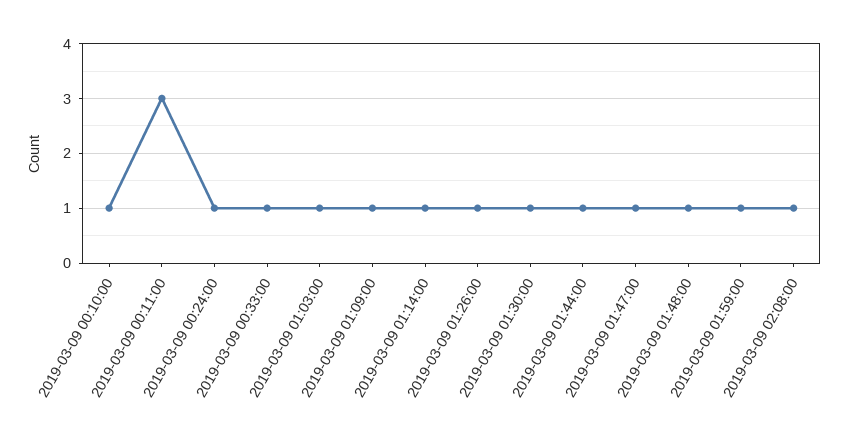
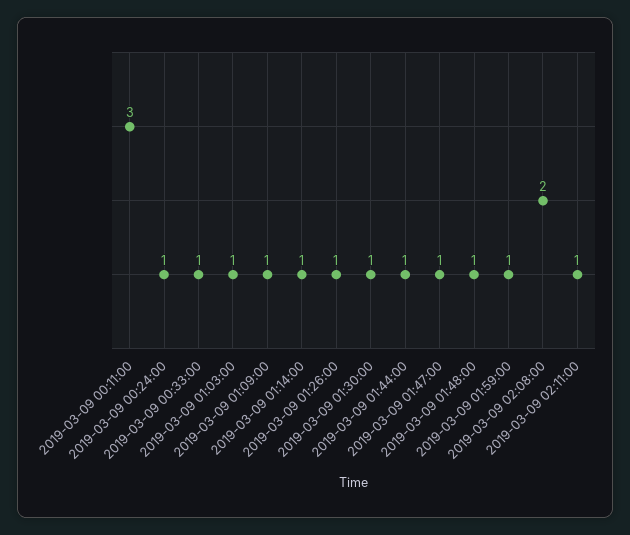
2019-03-09 00:10:00: 1 -> none
2019-03-09 02:08:00: 1 -> 2
2019-03-09 02:11:00: none -> 1

